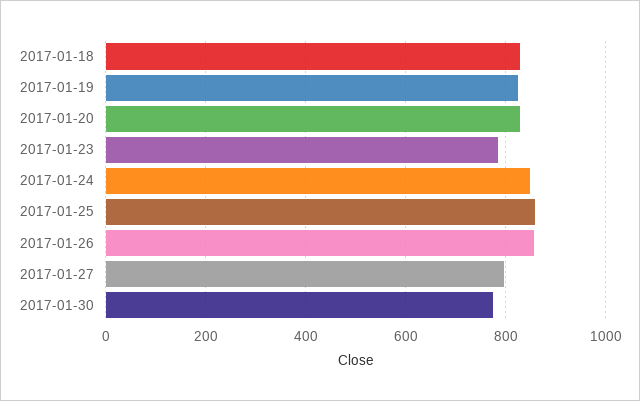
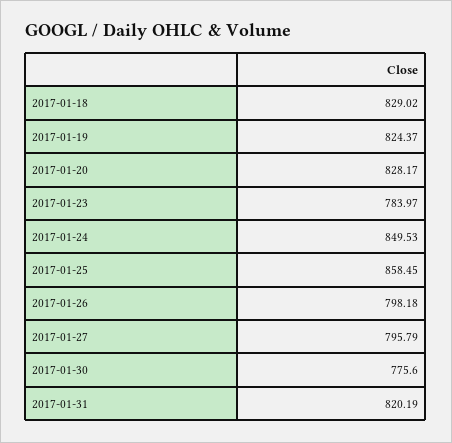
2017-01-26: 860 -> 798.18
2017-01-31: none -> 820.19

